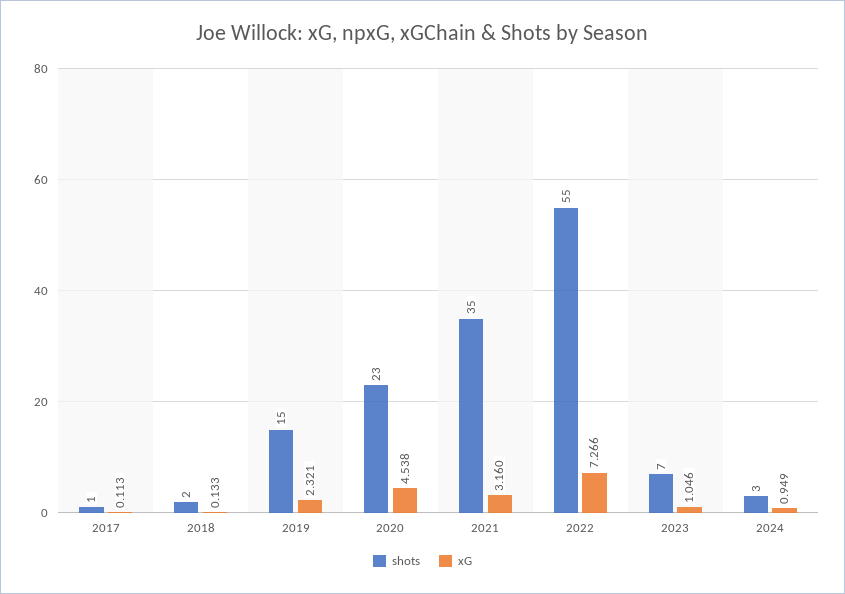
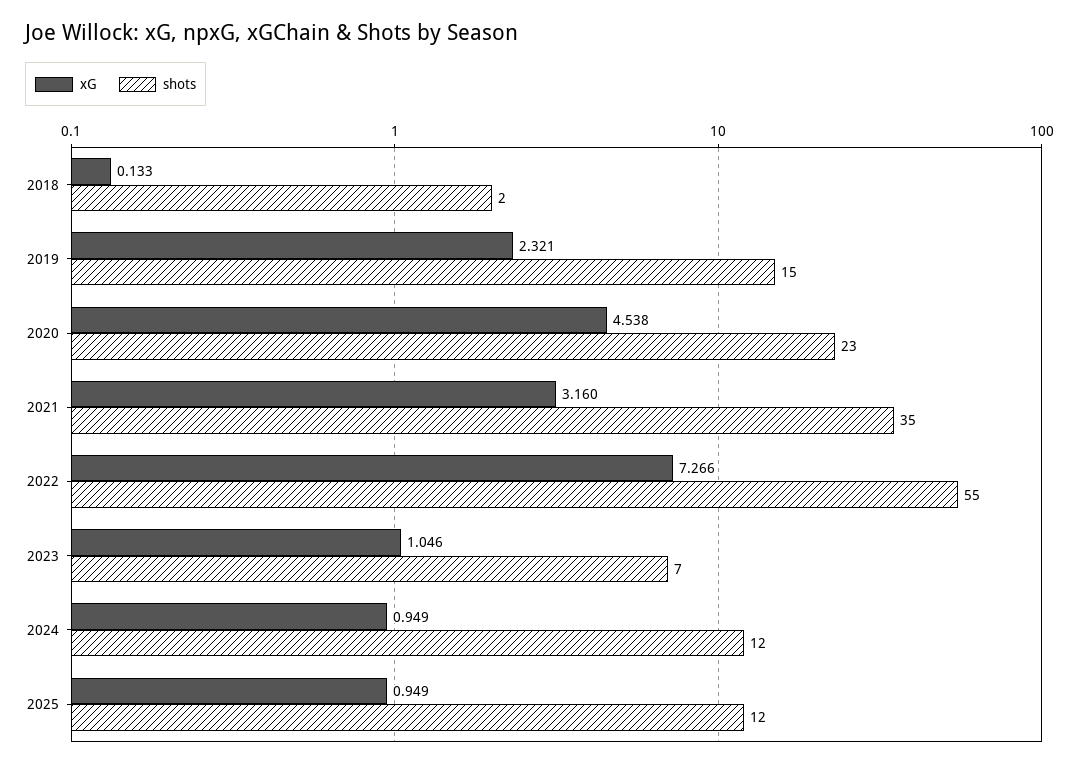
shots, 2017: 1 -> none
xG, 2017: 0.113 -> none
shots, 2024: 3 -> 12
xG, 2025: none -> 0.949
shots, 2025: none -> 12

